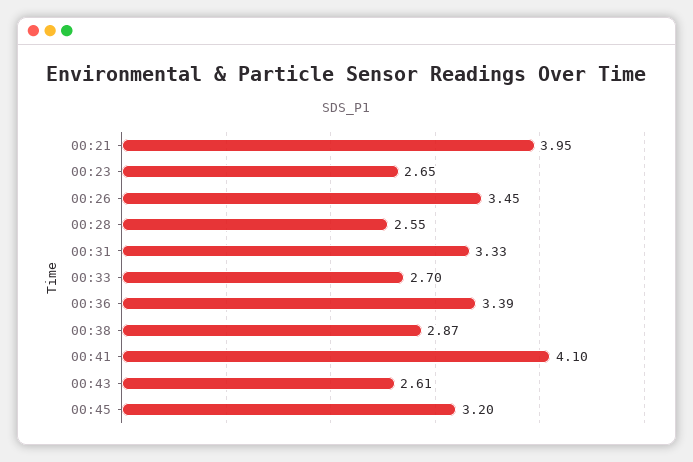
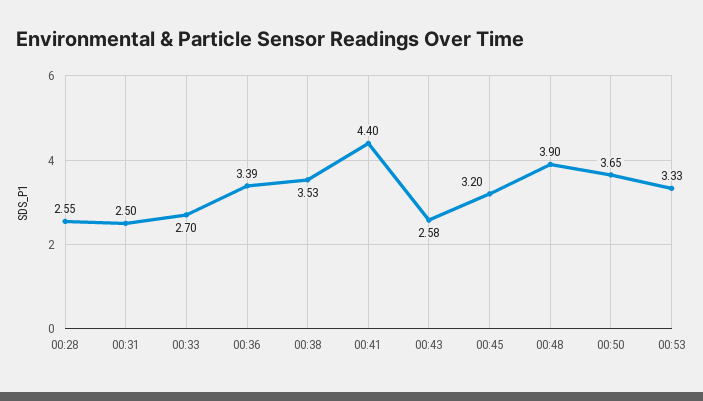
00:21: 3.95 -> none
00:23: 2.65 -> none
00:26: 3.45 -> none
00:31: 3.33 -> 2.5
00:38: 2.87 -> 3.53
00:41: 4.1 -> 4.4
00:43: 2.61 -> 2.58
00:48: none -> 3.9
00:50: none -> 3.65
00:53: none -> 3.33

